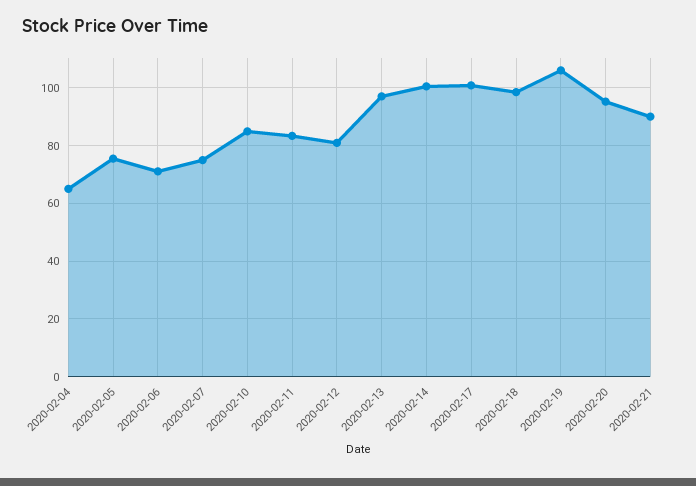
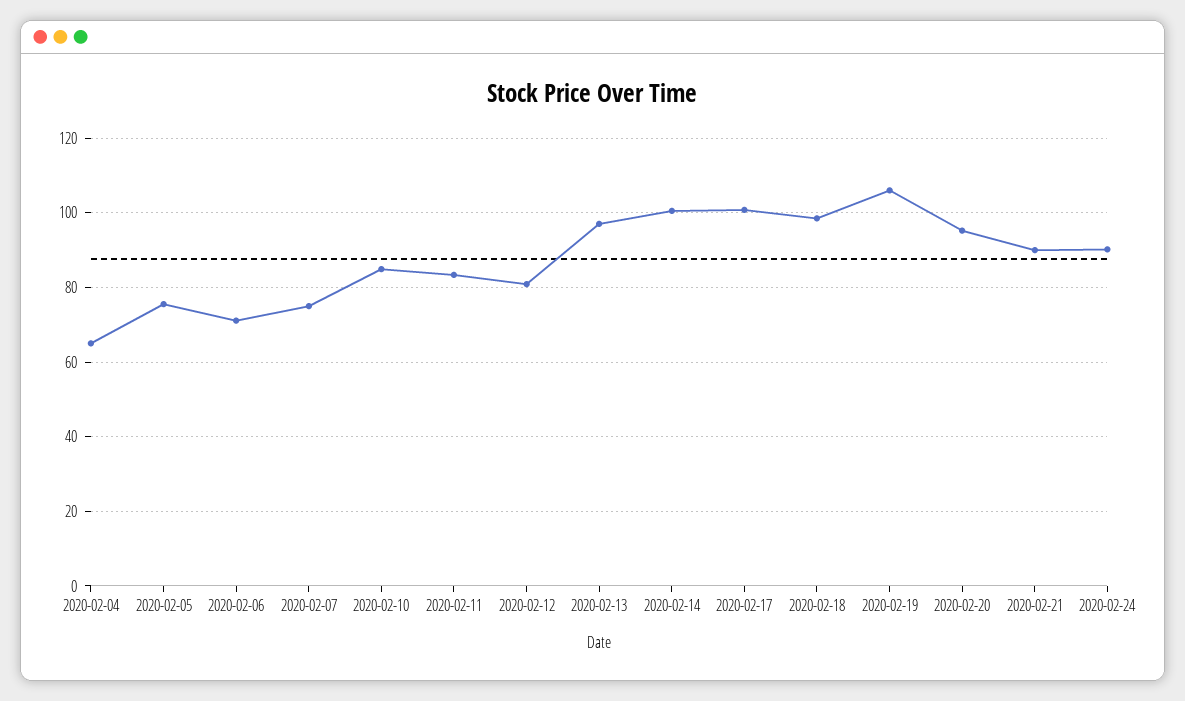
2020-02-24: none -> 90

